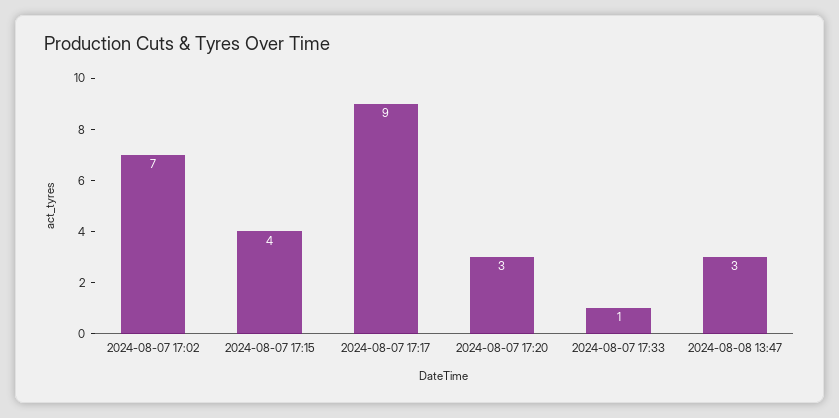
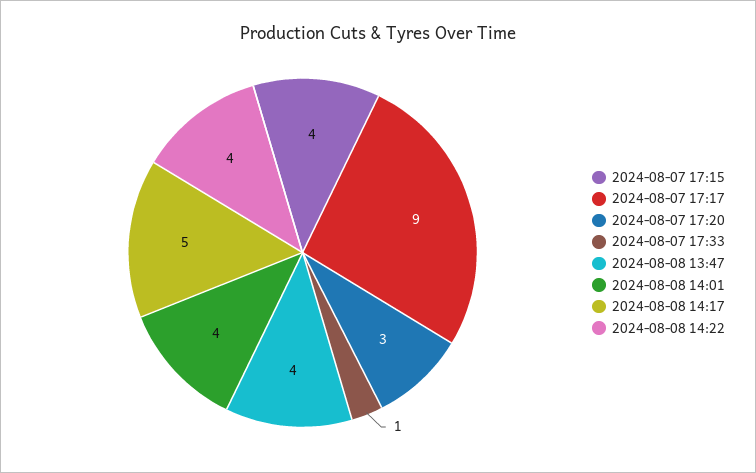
2024-08-07 17:02: 7 -> none
2024-08-08 13:47: 3 -> 4
2024-08-08 14:01: none -> 4
2024-08-08 14:17: none -> 5
2024-08-08 14:22: none -> 4

